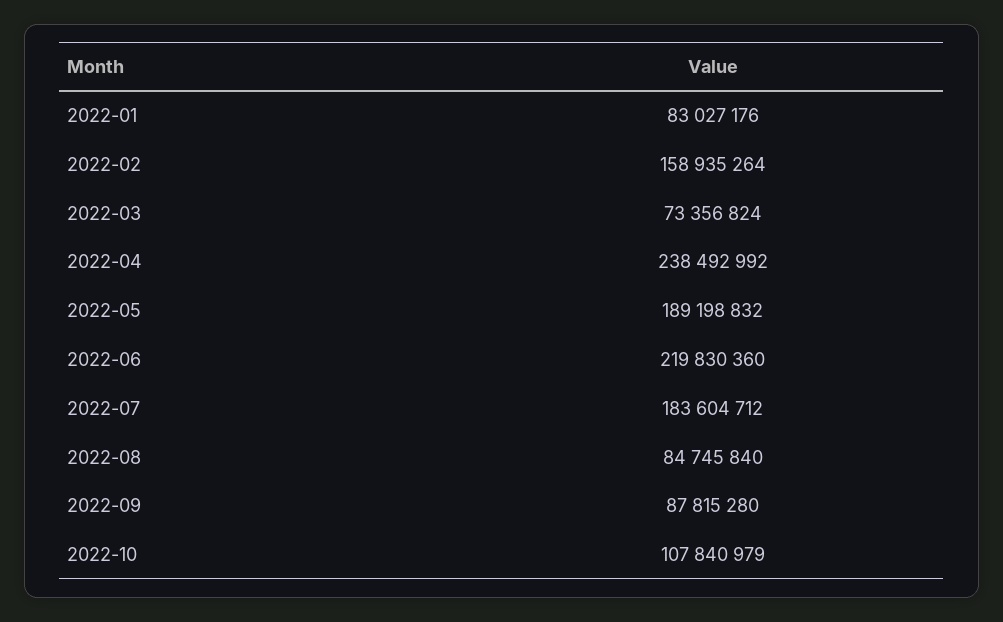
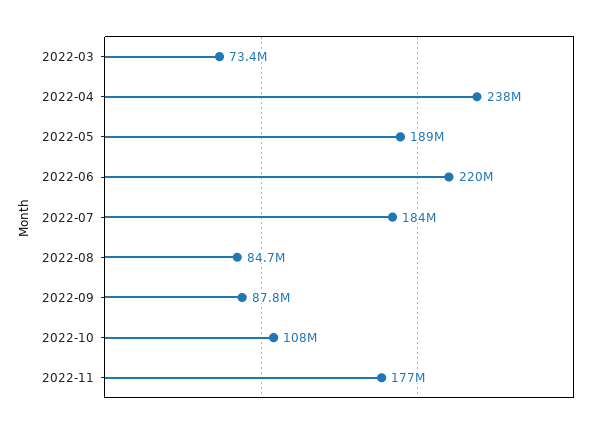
2022-01: 83027176 -> none
2022-02: 158935264 -> none
2022-11: none -> 177000000

